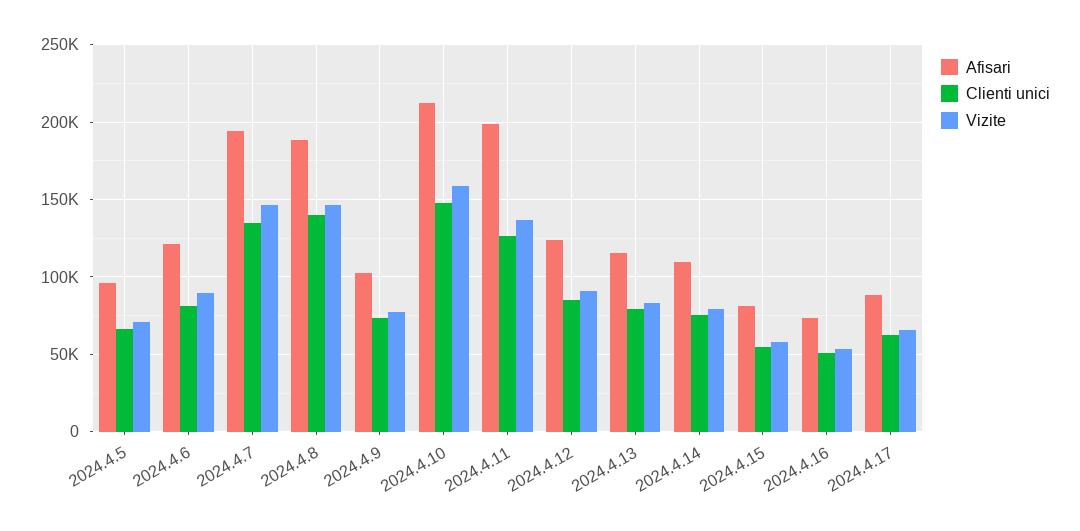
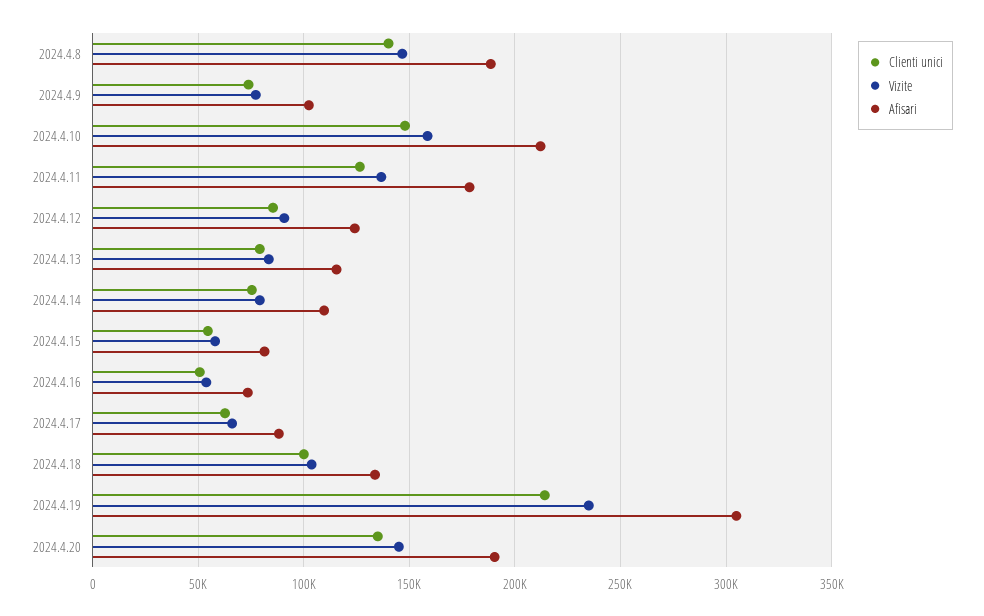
Afisari, 2024.4.5: 95000 -> none
Clienti unici, 2024.4.5: 65000 -> none
Vizite, 2024.4.5: 70000 -> none
Afisari, 2024.4.6: 120000 -> none
Clienti unici, 2024.4.6: 80000 -> none
Vizite, 2024.4.6: 90000 -> none
Afisari, 2024.4.7: 195000 -> none
Clienti unici, 2024.4.7: 135000 -> none
Vizite, 2024.4.7: 145000 -> none
Afisari, 2024.4.11: 200000 -> 180000
Clienti unici, 2024.4.18: none -> 100000
Vizite, 2024.4.18: none -> 105000
Afisari, 2024.4.18: none -> 135000
Clienti unici, 2024.4.19: none -> 215000
Vizite, 2024.4.19: none -> 235000
Afisari, 2024.4.19: none -> 305000
Clienti unici, 2024.4.20: none -> 135000
Vizite, 2024.4.20: none -> 145000
Afisari, 2024.4.20: none -> 190000

